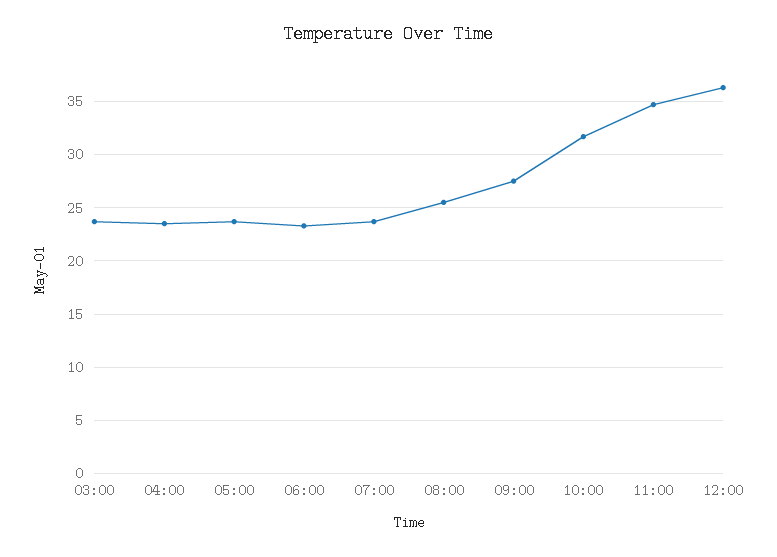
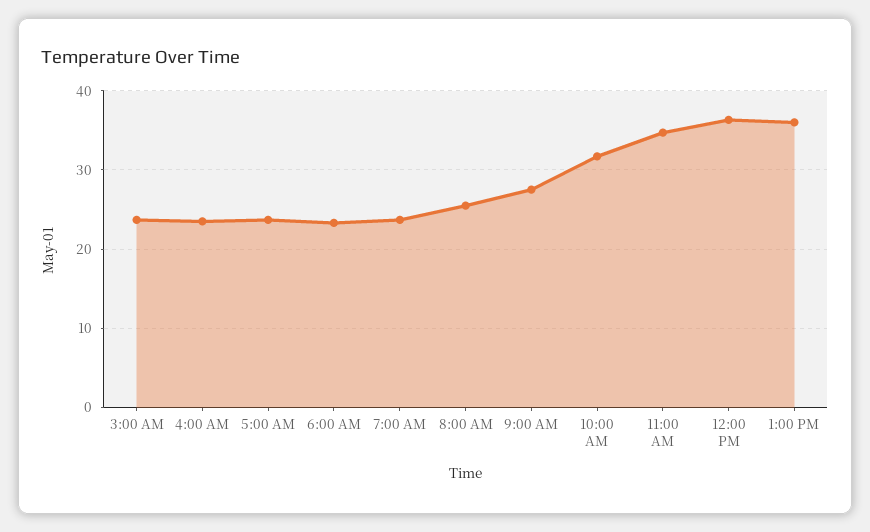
1:00 PM: none -> 36

